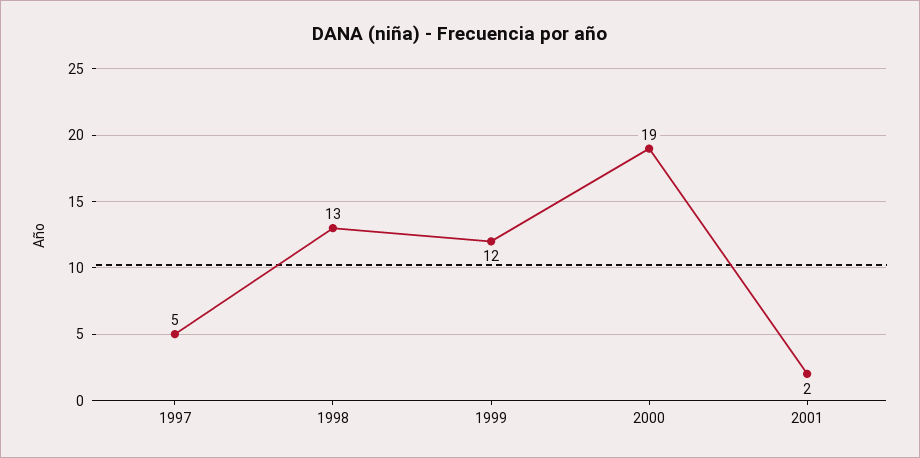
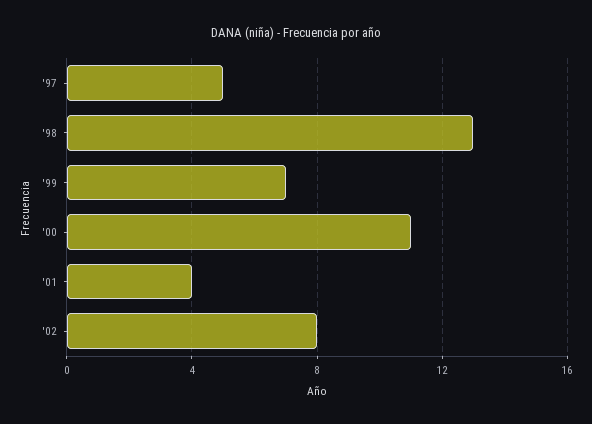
1999: 12 -> 7
2000: 19 -> 11
2001: 2 -> 4
'02: none -> 8

